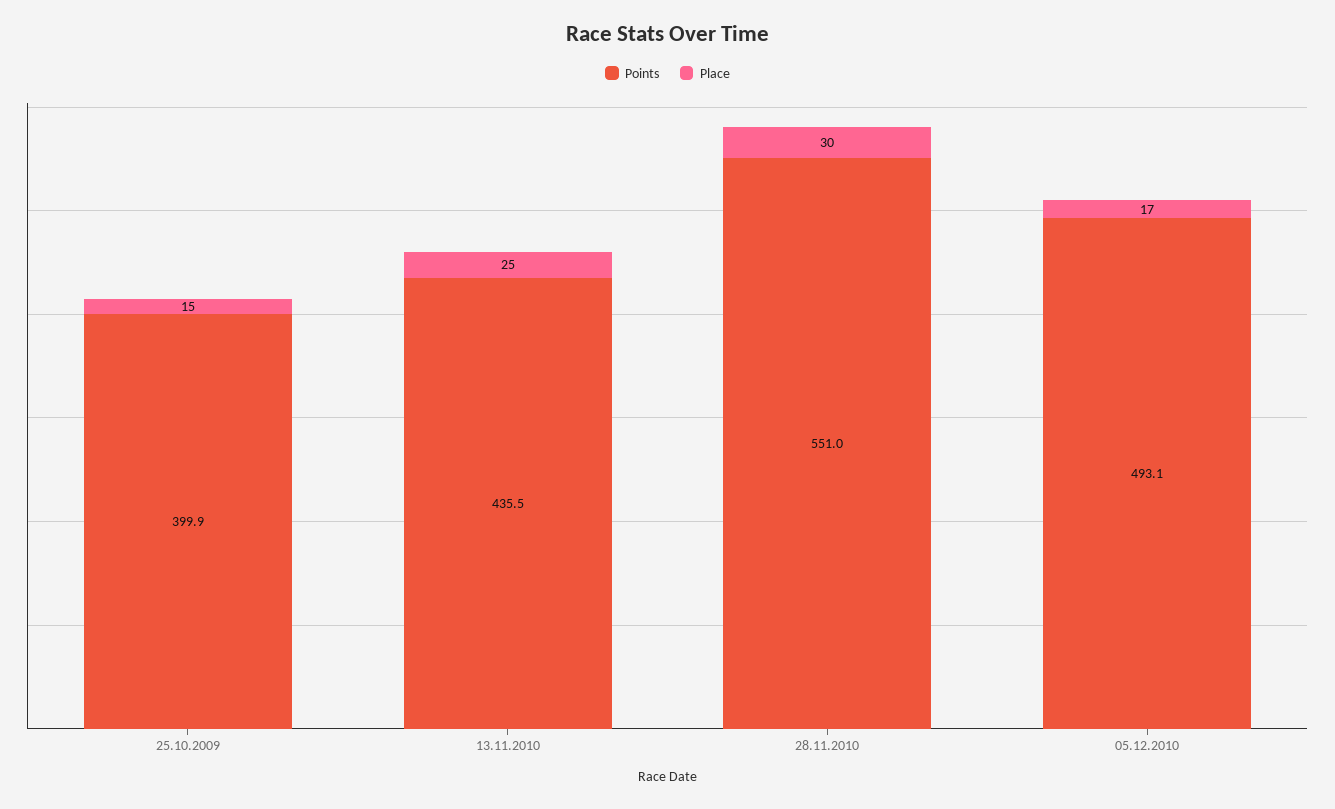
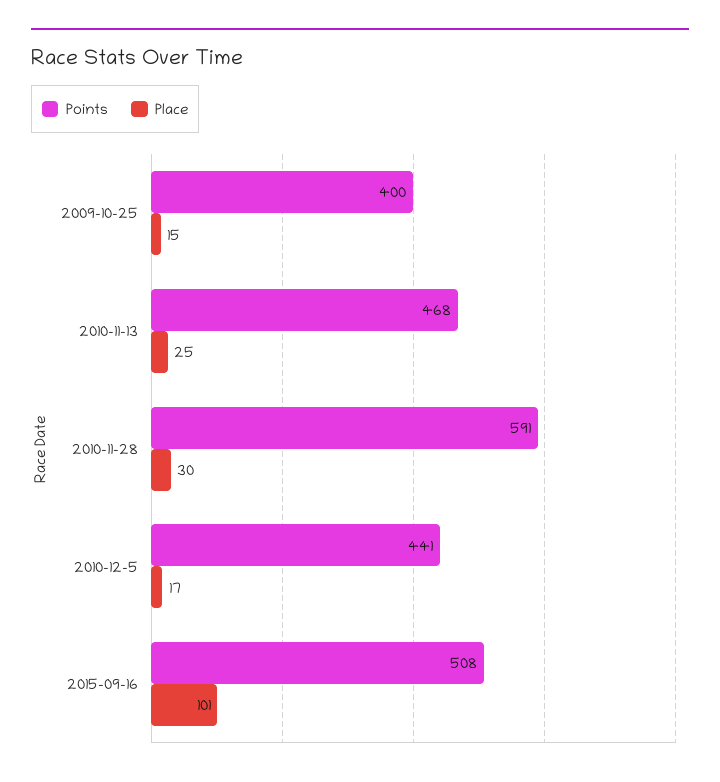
Points, 13.11.2010: 435.5 -> 468
Points, 28.11.2010: 551 -> 591
Points, 05.12.2010: 493.1 -> 441
Points, 2015-09-16: none -> 508
Place, 2015-09-16: none -> 101

